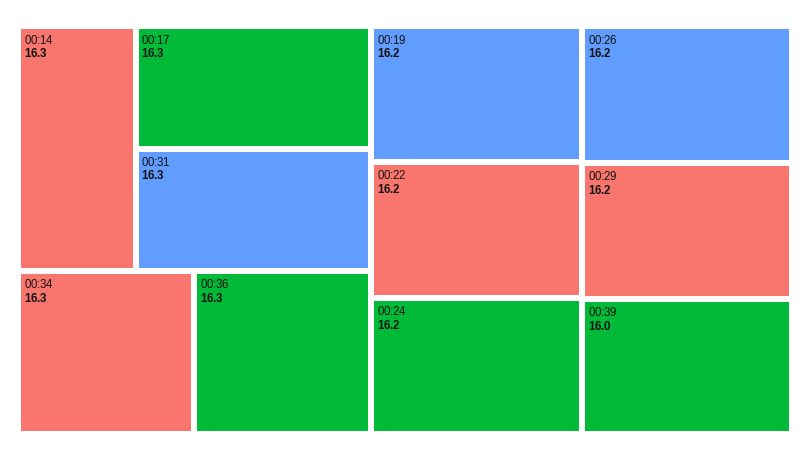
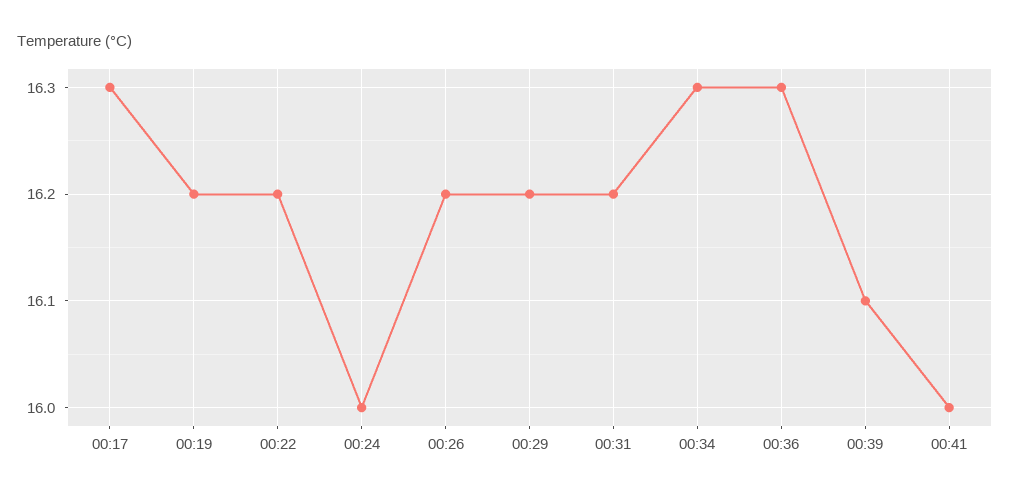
00:14: 16.3 -> none
00:31: 16.3 -> 16.2
00:24: 16.2 -> 16
00:39: 16 -> 16.1
00:41: none -> 16

